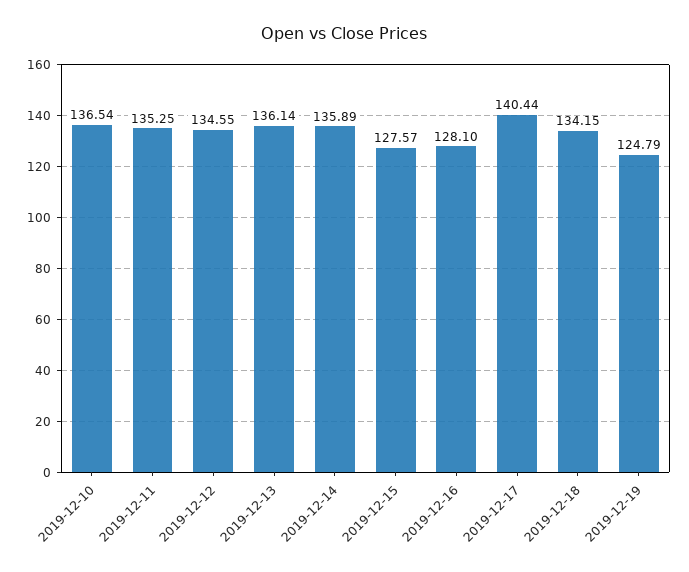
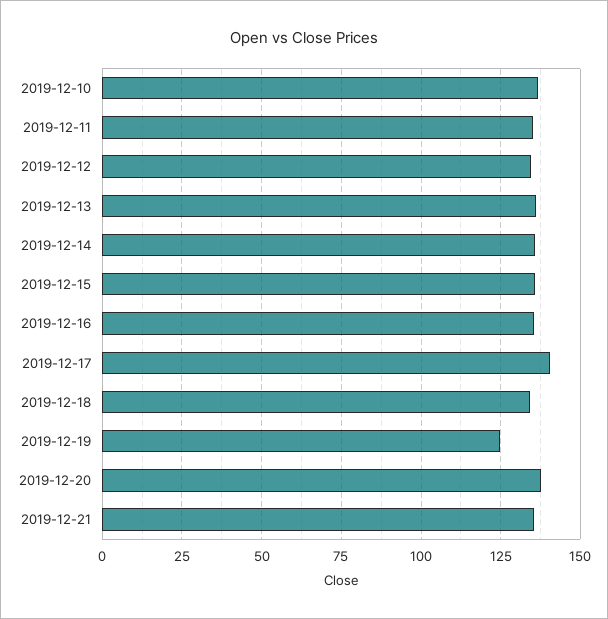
2019-12-15: 127.57 -> 135
2019-12-16: 128.1 -> 135
2019-12-20: none -> 137.5
2019-12-21: none -> 135

